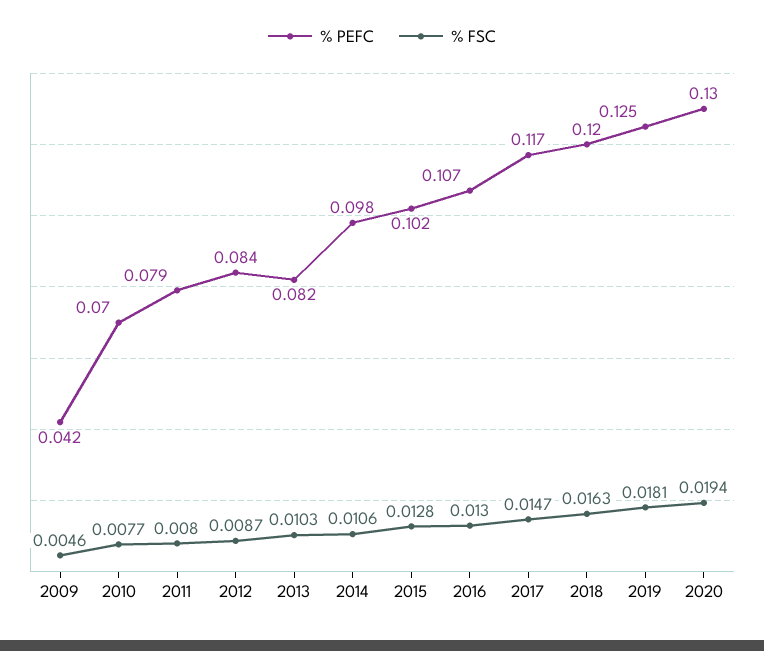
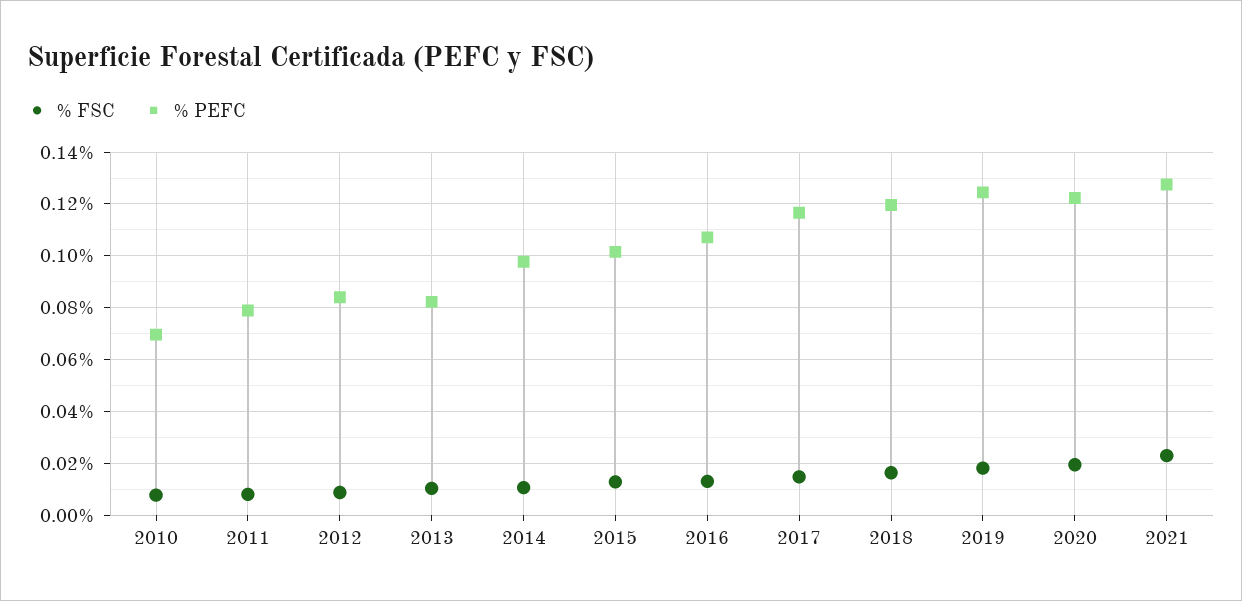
% PEFC, 2009: 0.042 -> none
% FSC, 2009: 0.0046 -> none
% PEFC, 2020: 0.13 -> 0.1225
% FSC, 2021: none -> 0.0225
% PEFC, 2021: none -> 0.1275

